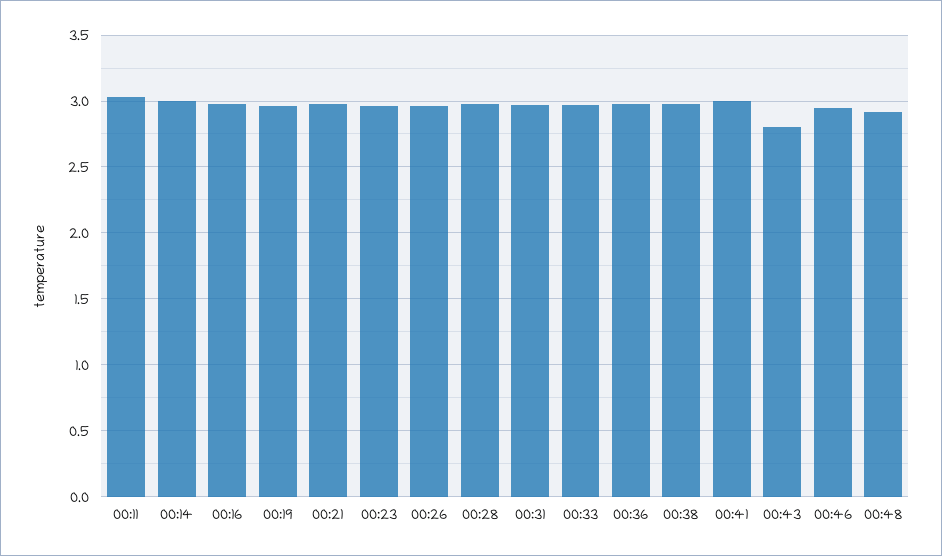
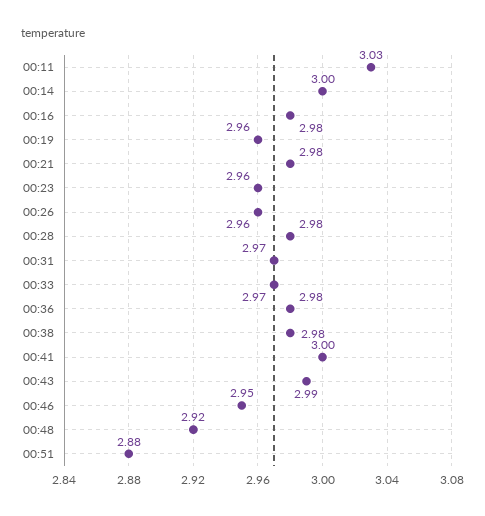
00:43: 2.8 -> 2.99
00:51: none -> 2.88

